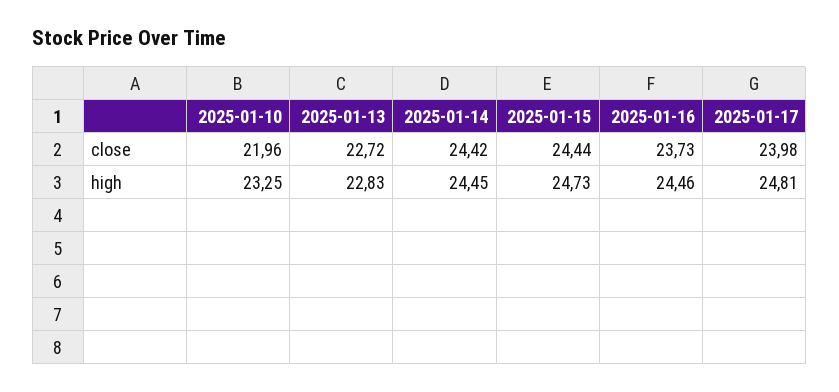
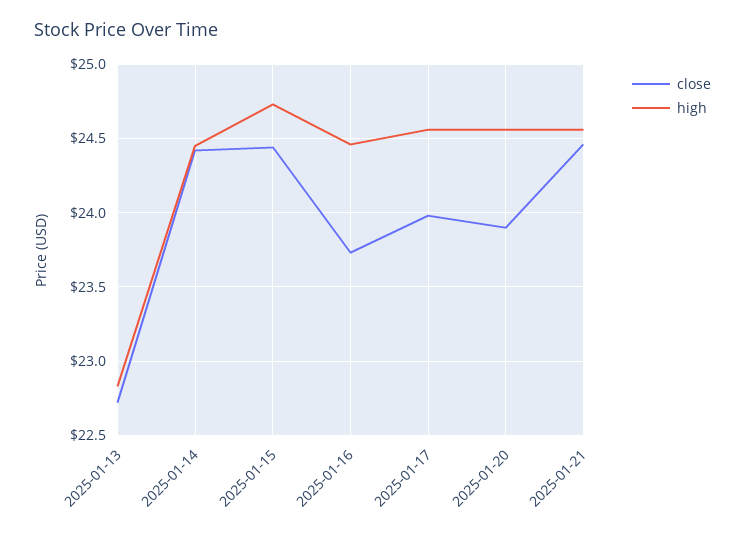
close, 2025-01-10: 21.96 -> none
high, 2025-01-10: 23.25 -> none
high, 2025-01-17: 24.81 -> 24.55
close, 2025-01-20: none -> 23.9
high, 2025-01-20: none -> 24.55
close, 2025-01-21: none -> 24.45
high, 2025-01-21: none -> 24.55

